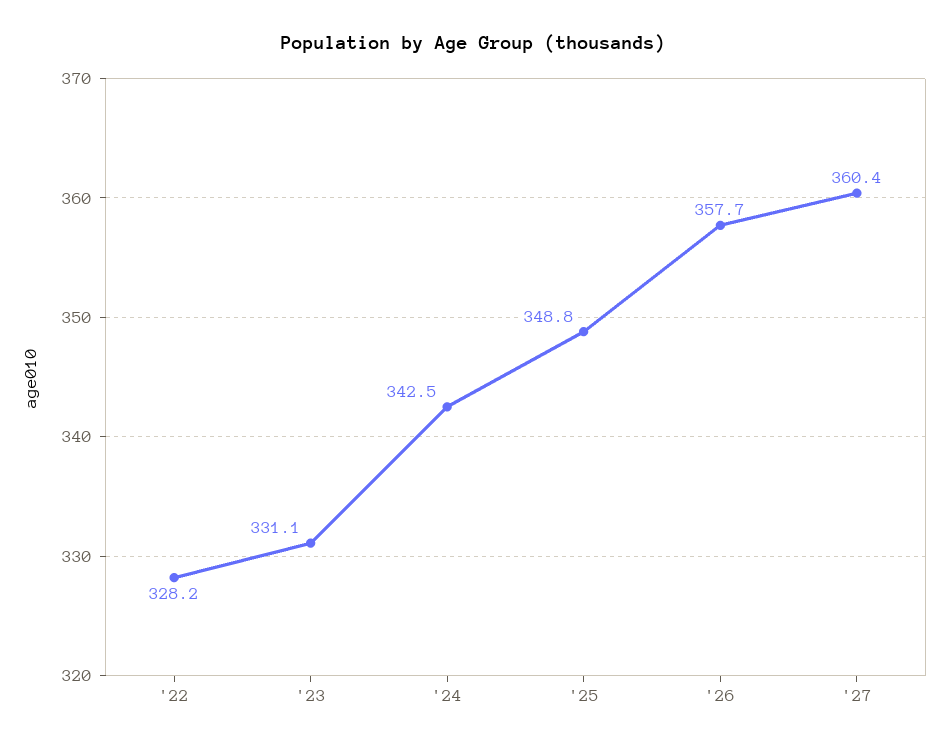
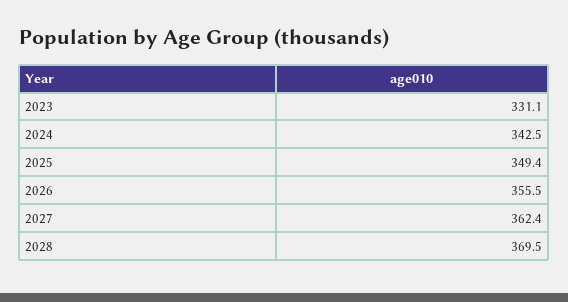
'22: 328.2 -> none
'25: 348.8 -> 349.4
'26: 357.7 -> 355.5
'27: 360.4 -> 362.4
2028: none -> 369.5

